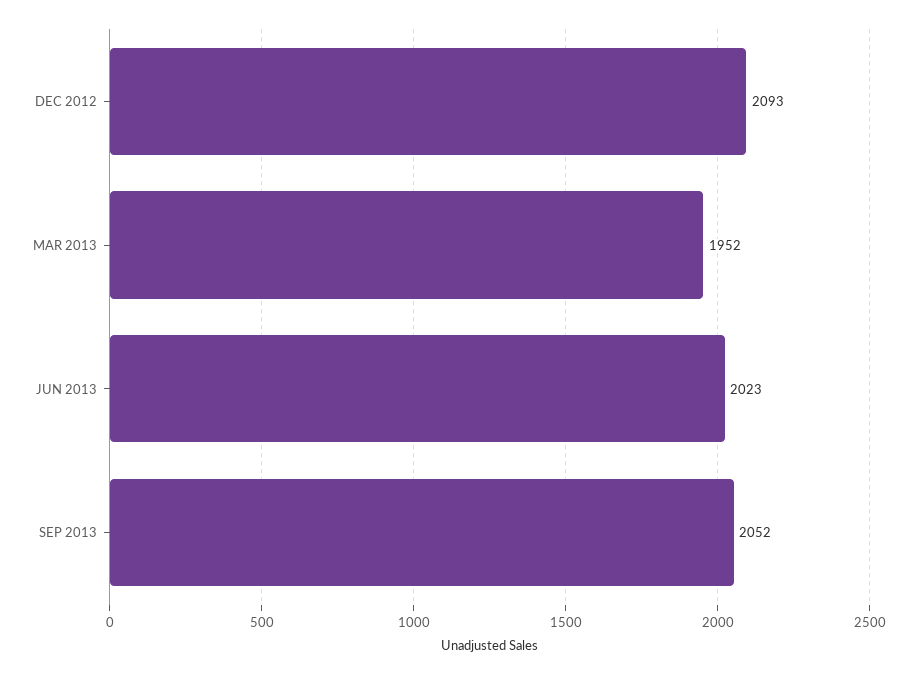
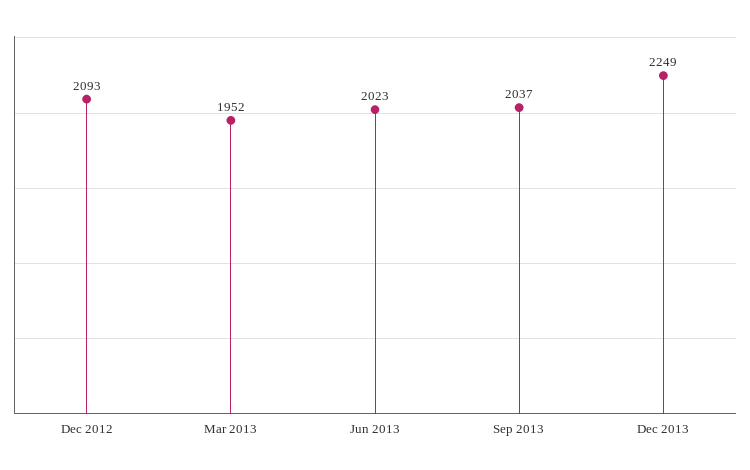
SEP 2013: 2052 -> 2037
Dec 2013: none -> 2249

